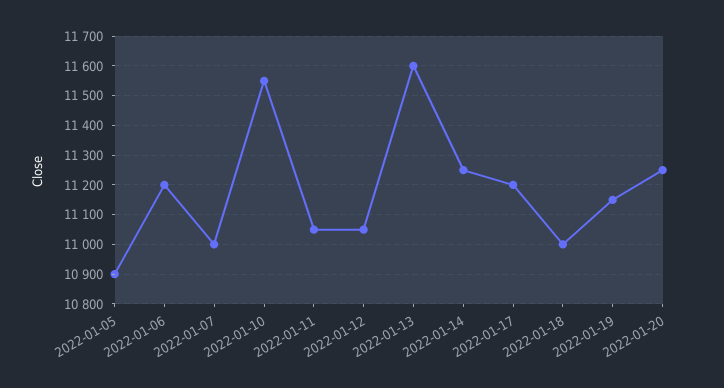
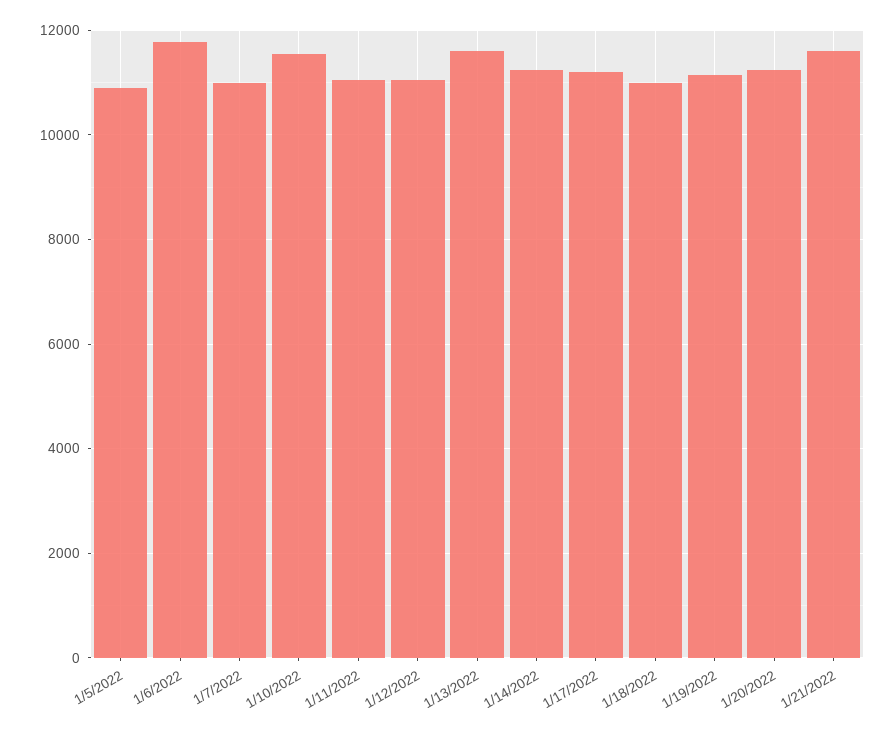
2022-01-06: 11200 -> 11800
1/21/2022: none -> 11600

